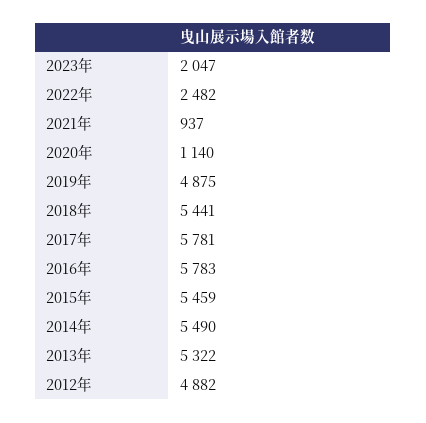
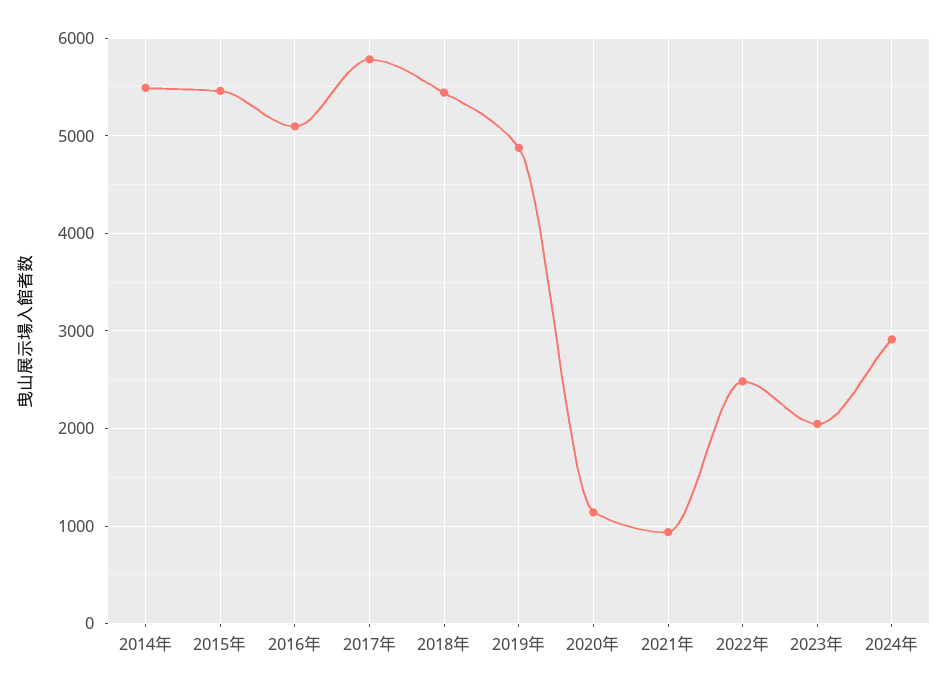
2016年: 5783 -> 5100
2013年: 5322 -> none
2012年: 4882 -> none
2024年: none -> 2900

